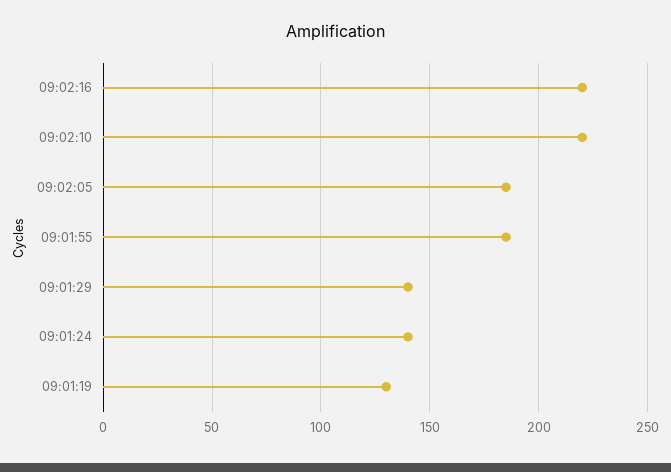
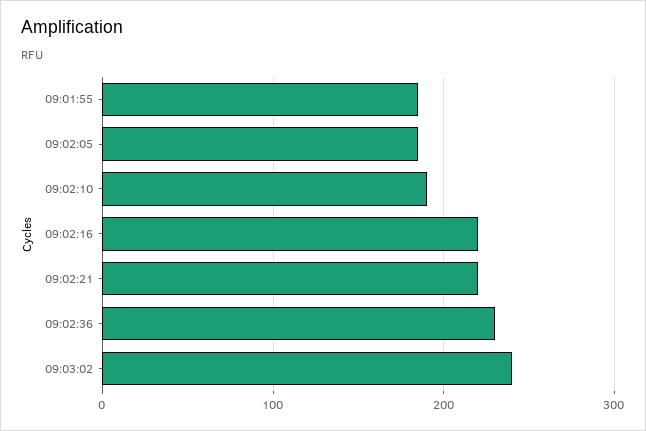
09:02:10: 220 -> 190
09:01:29: 140 -> none
09:01:24: 140 -> none
09:01:19: 130 -> none
09:02:21: none -> 220
09:02:36: none -> 230
09:03:02: none -> 240

